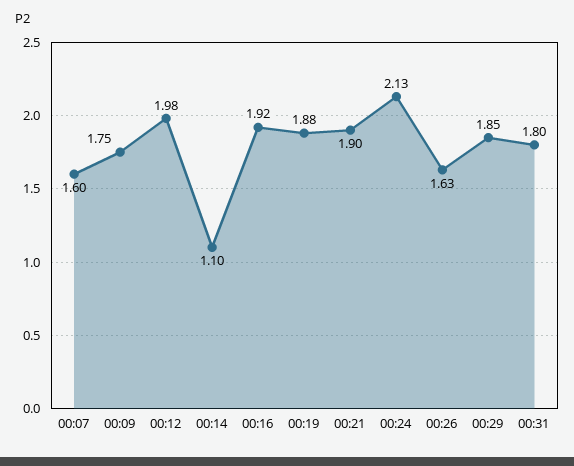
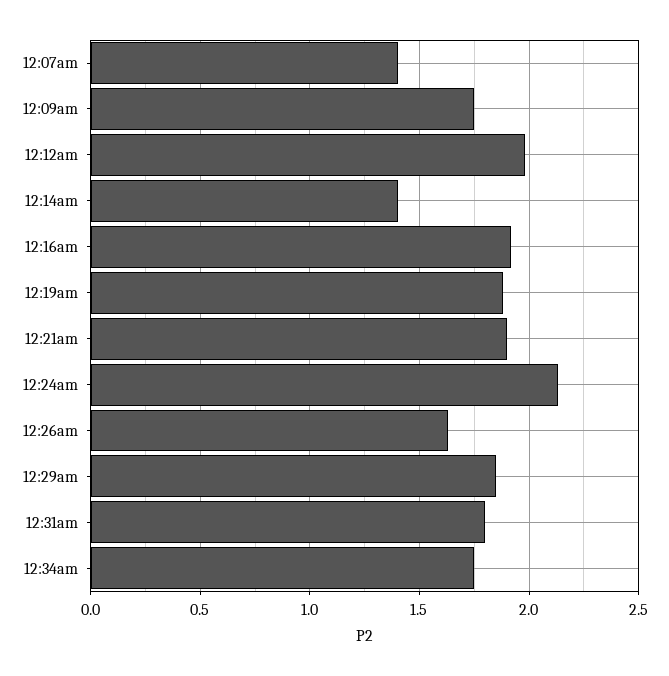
00:07: 1.6 -> 1.4
00:14: 1.1 -> 1.4
12:34am: none -> 1.75

